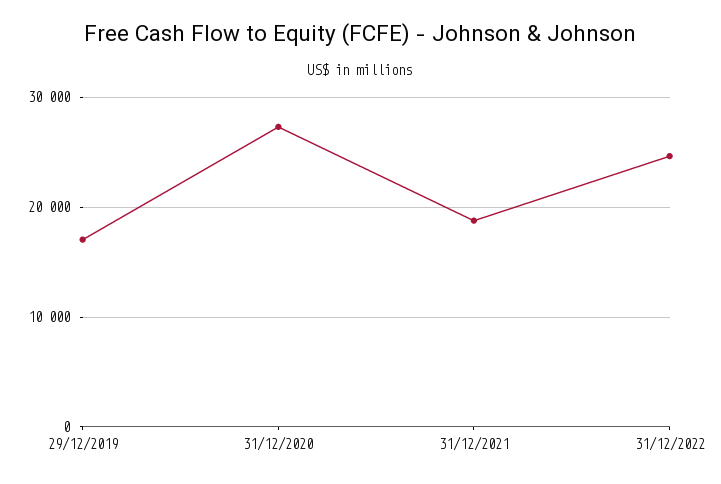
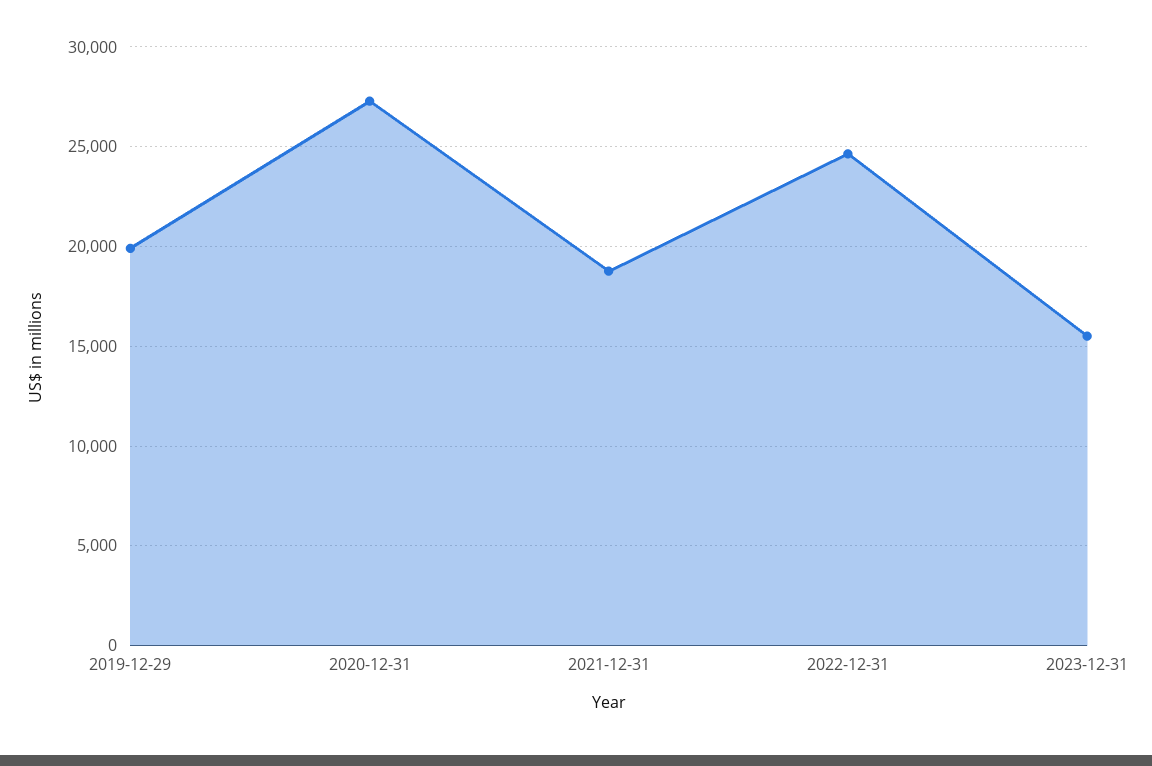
29/12/2019: 17000 -> 20000
2023-12-31: none -> 15500

